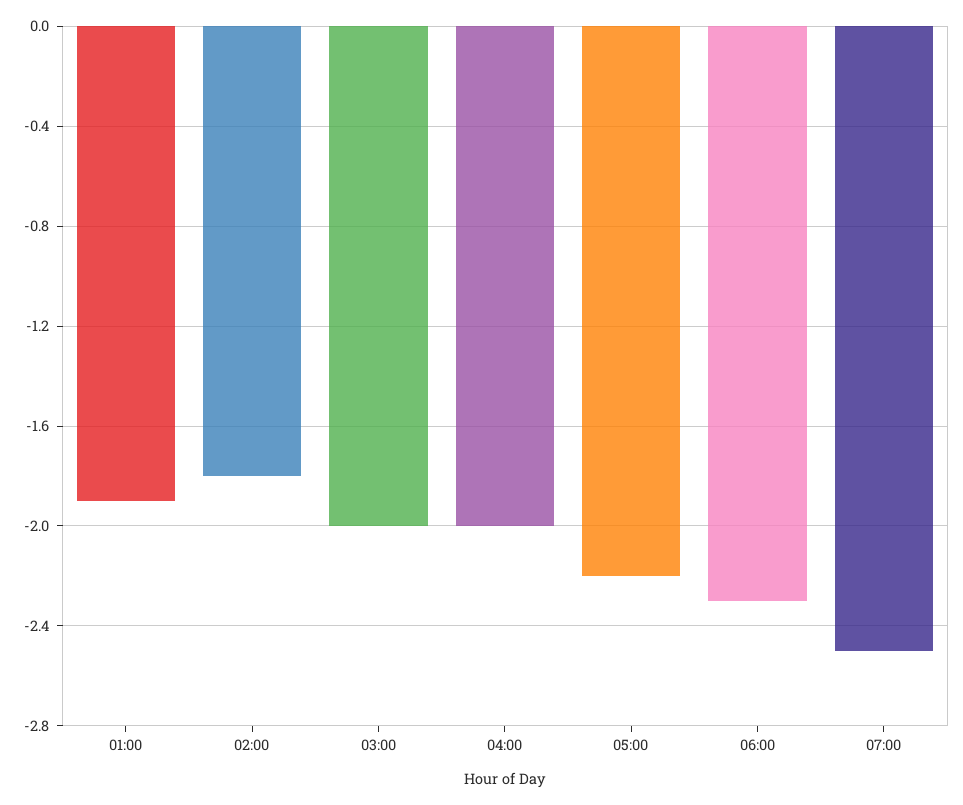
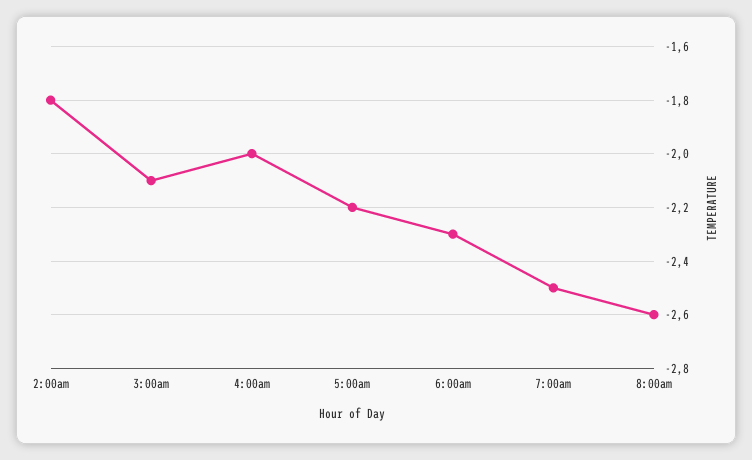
01:00: -1.9 -> none
03:00: -2 -> -2.1
8:00am: none -> -2.6

